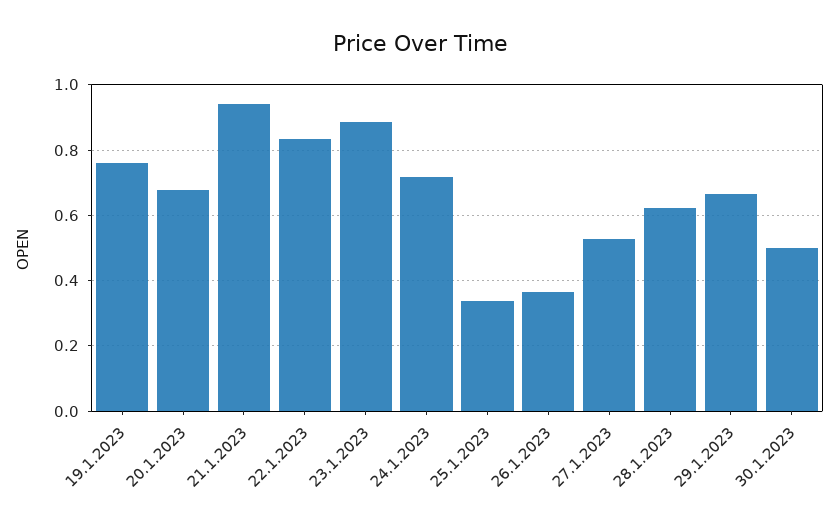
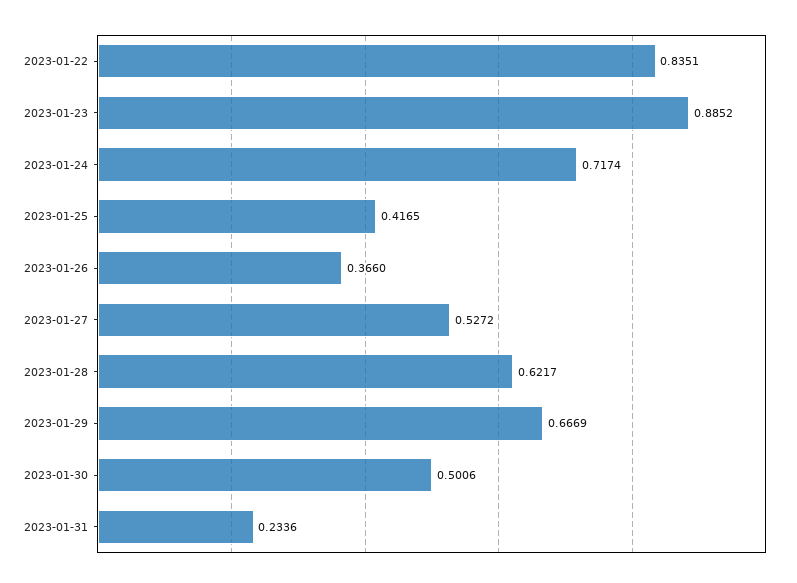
19.1.2023: 0.76 -> none
20.1.2023: 0.68 -> none
21.1.2023: 0.94 -> none
25.1.2023: 0.34 -> 0.4165
2023-01-31: none -> 0.2336

